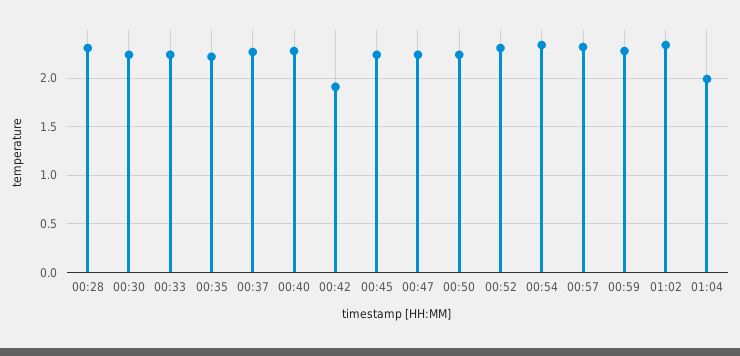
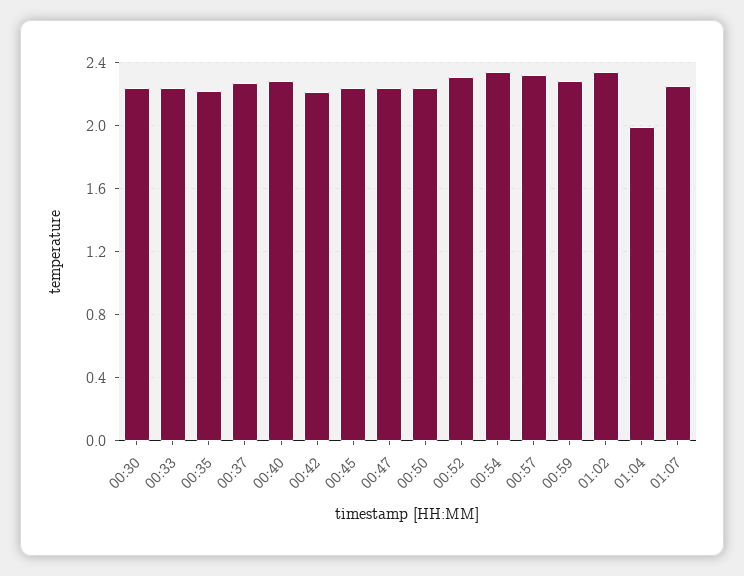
00:28: 2.3 -> none
00:42: 1.9 -> 2.2
01:07: none -> 2.25

